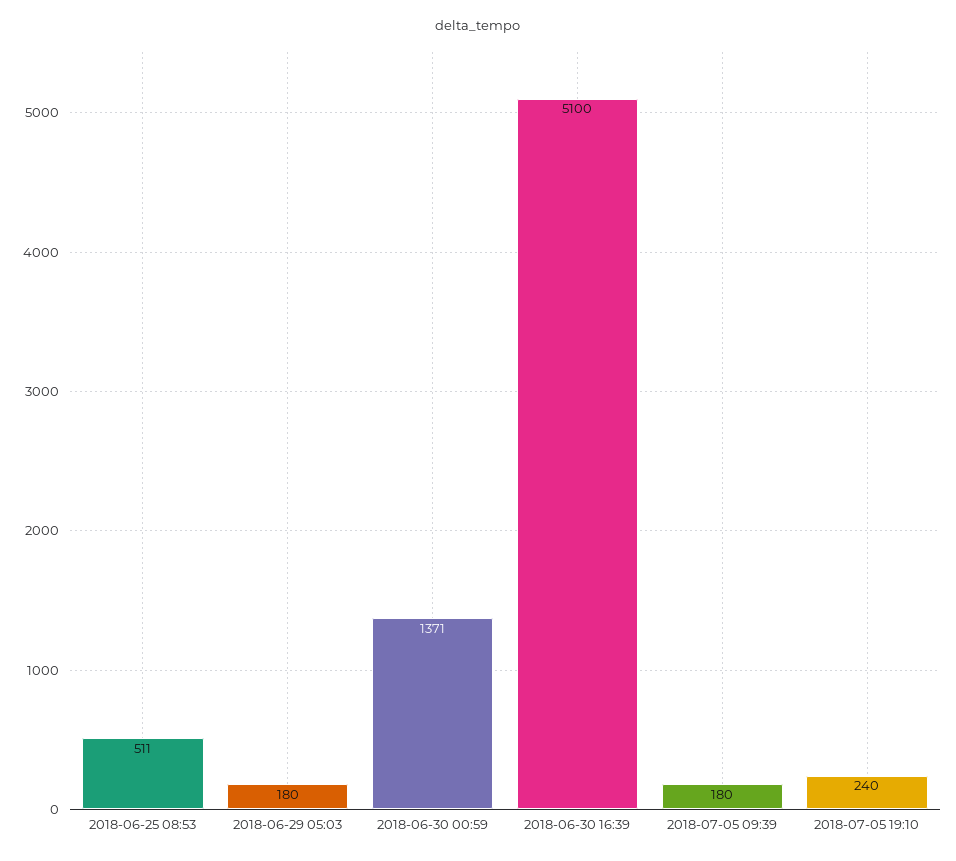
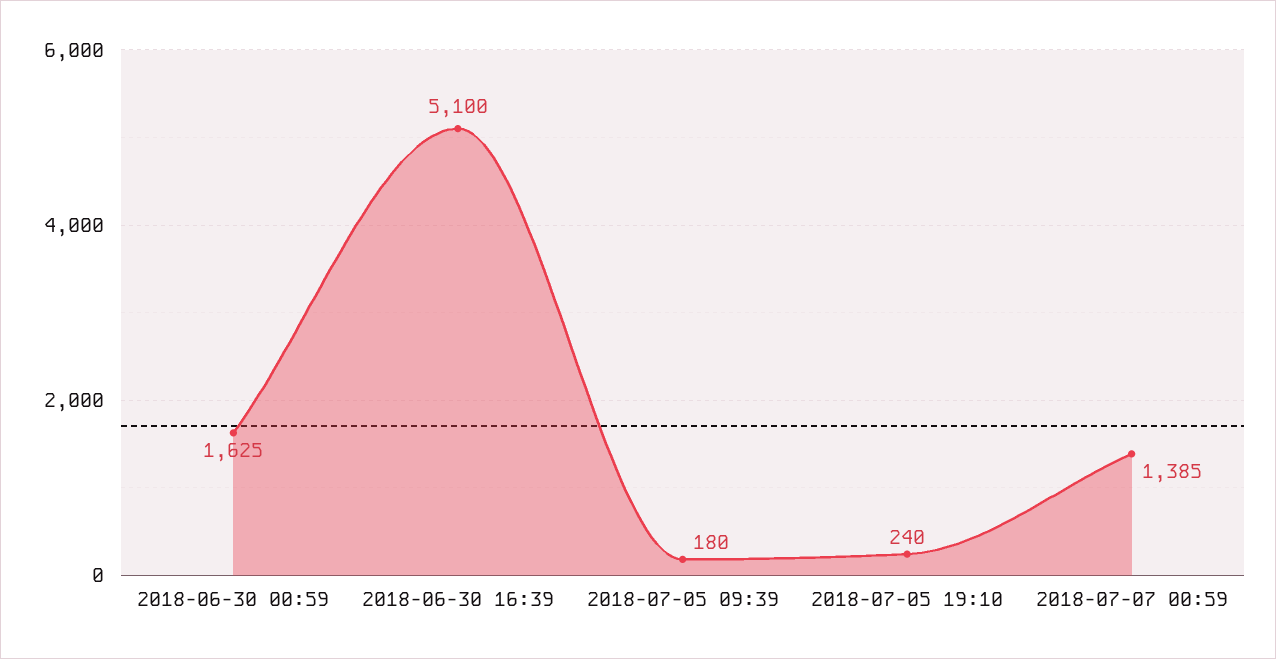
2018-06-25 08:53: 511 -> none
2018-06-29 05:03: 180 -> none
2018-06-30 00:59: 1371 -> 1625
2018-07-07 00:59: none -> 1385

